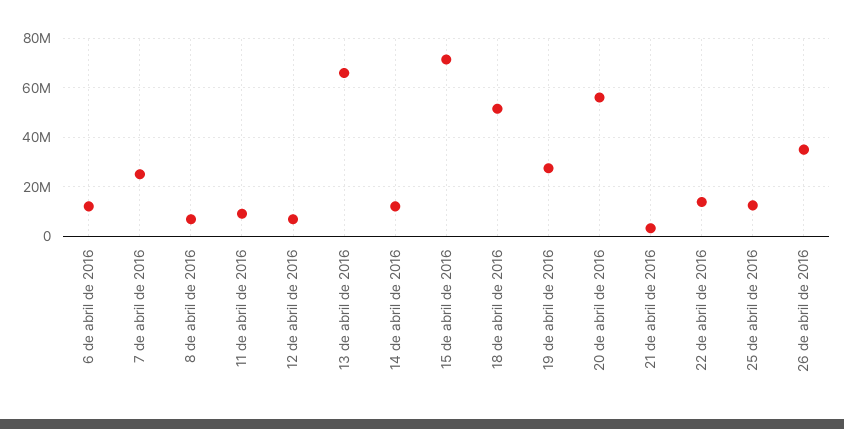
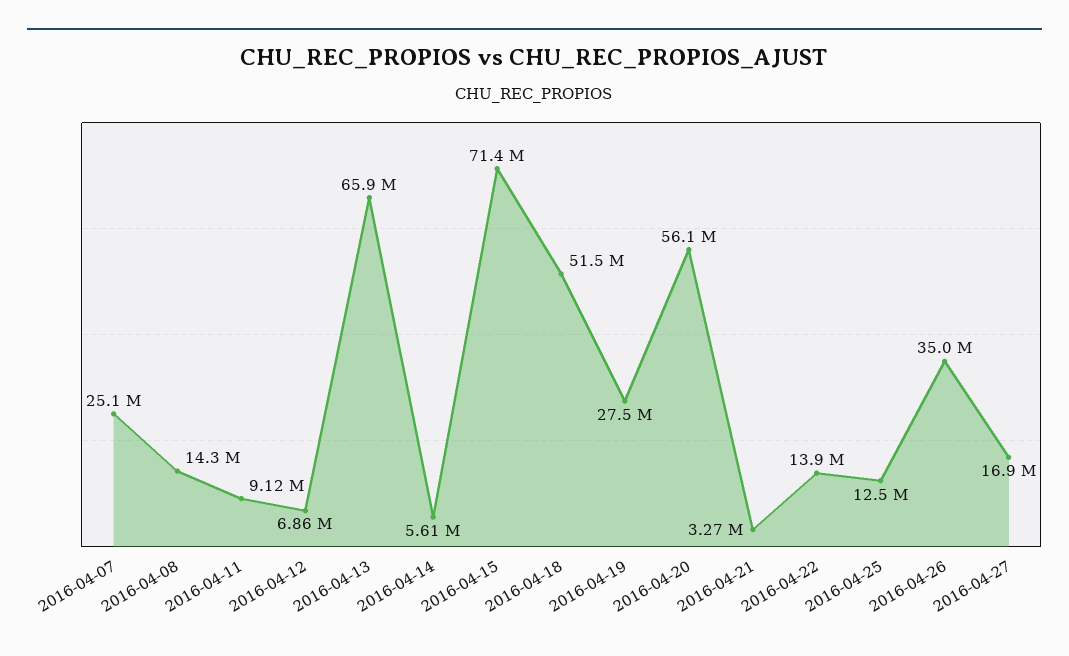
6 de abril de 2016: 12500000 -> none
8 de abril de 2016: 7500000 -> 14300000
14 de abril de 2016: 12500000 -> 5610000
2016-04-27: none -> 16900000

